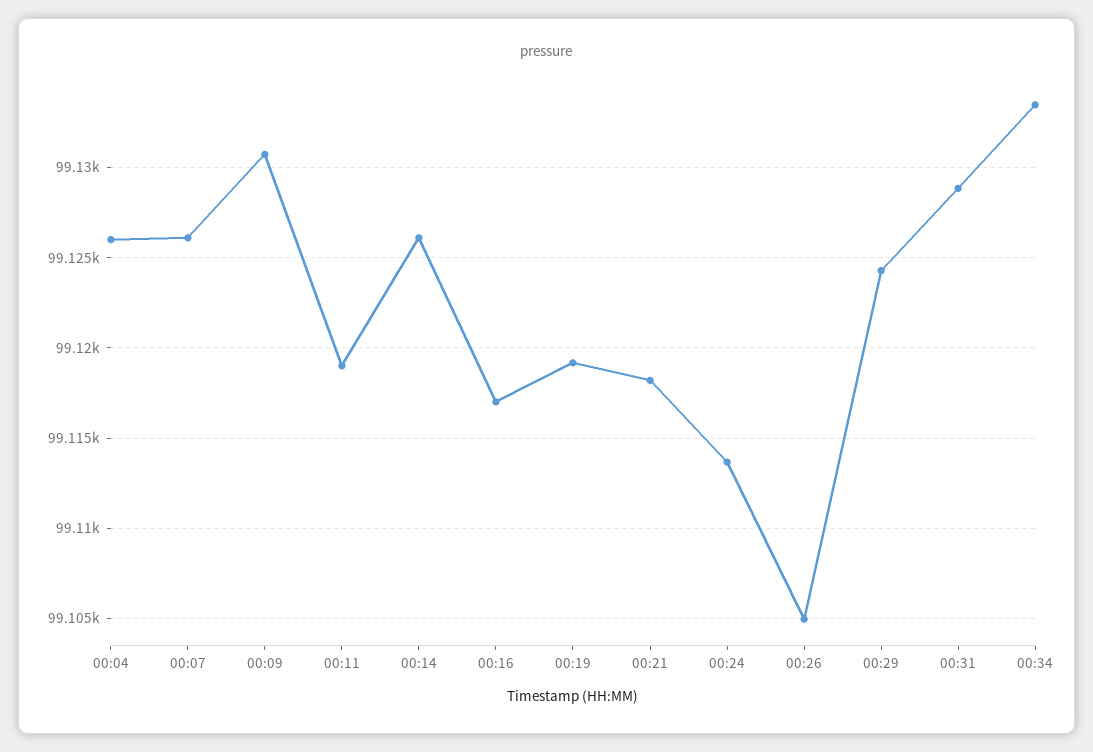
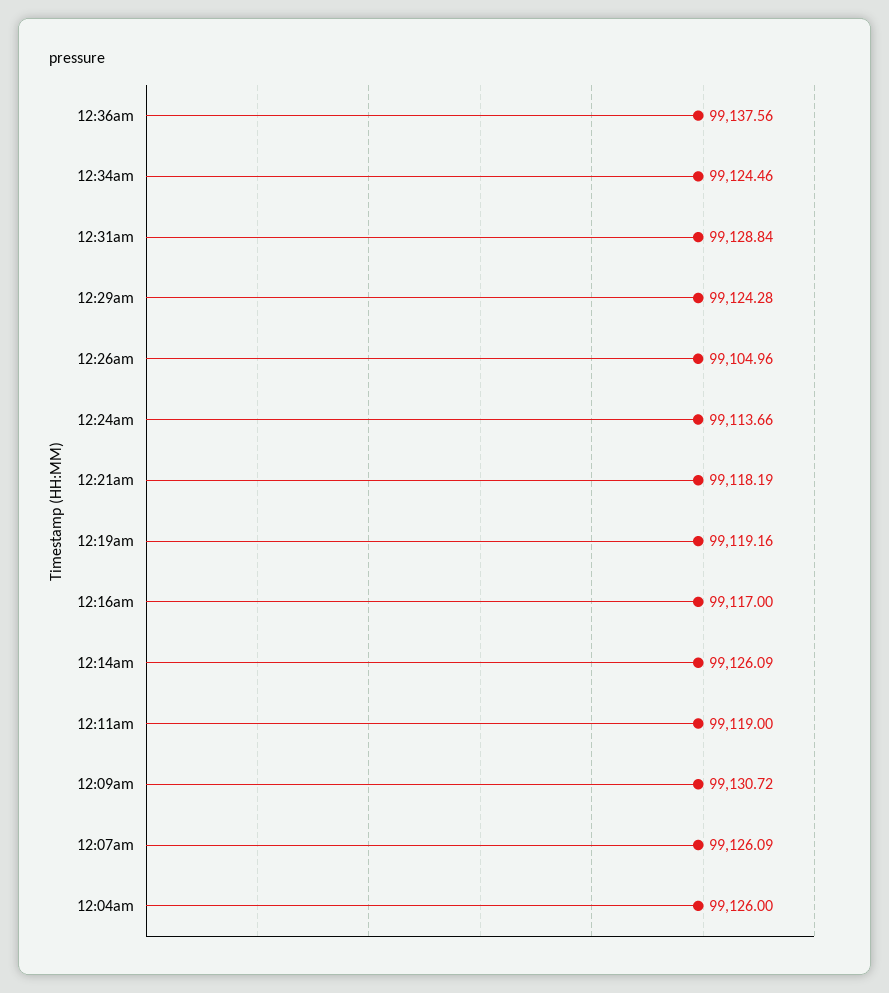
00:34: 99133.5 -> 99124.46
12:36am: none -> 99137.56

